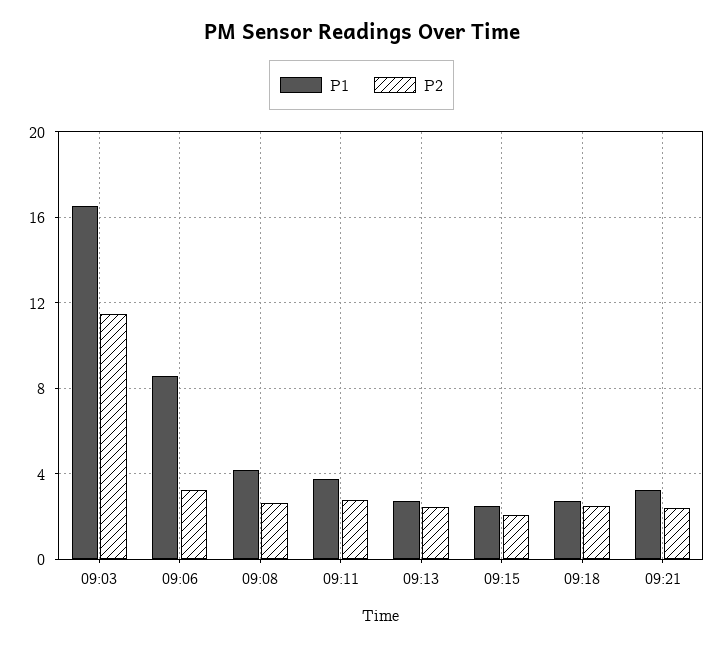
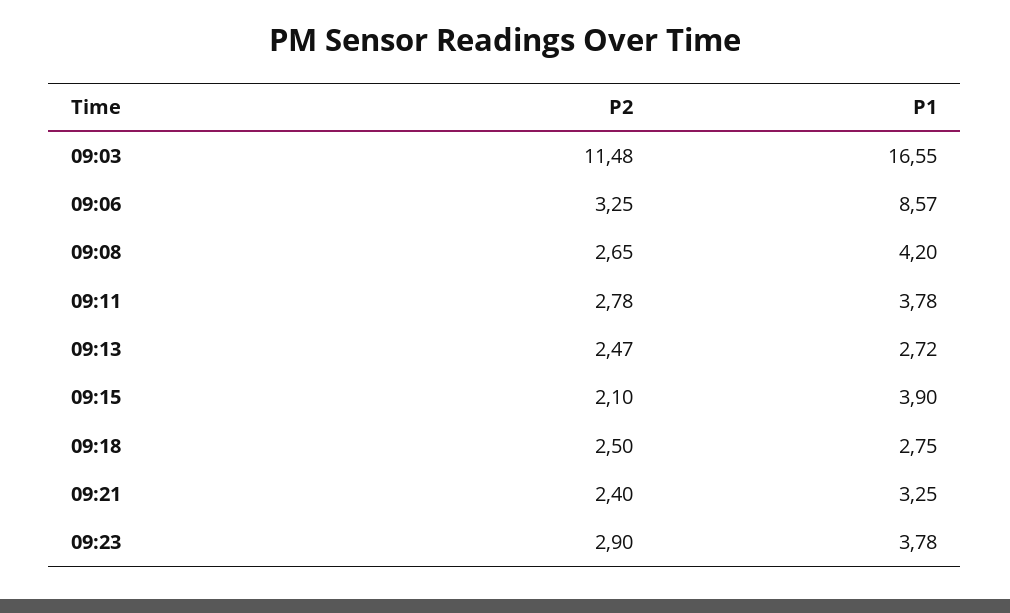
P1, 09:15: 2.5 -> 3.9
P2, 09:23: none -> 2.9
P1, 09:23: none -> 3.78

